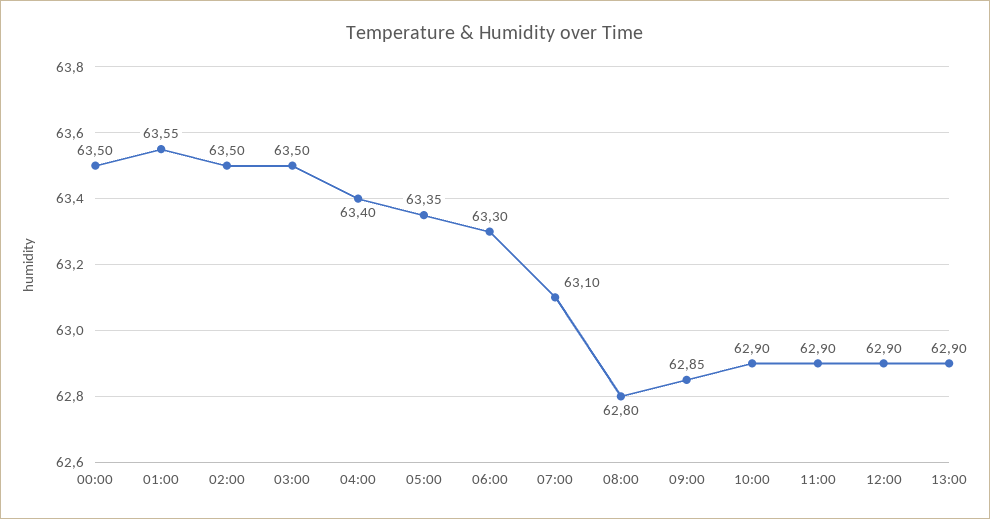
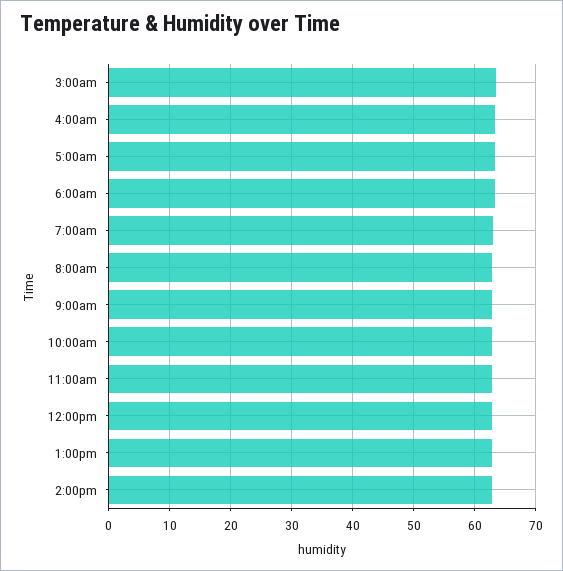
00:00: 63.5 -> none
01:00: 63.55 -> none
02:00: 63.5 -> none
2:00pm: none -> 63

